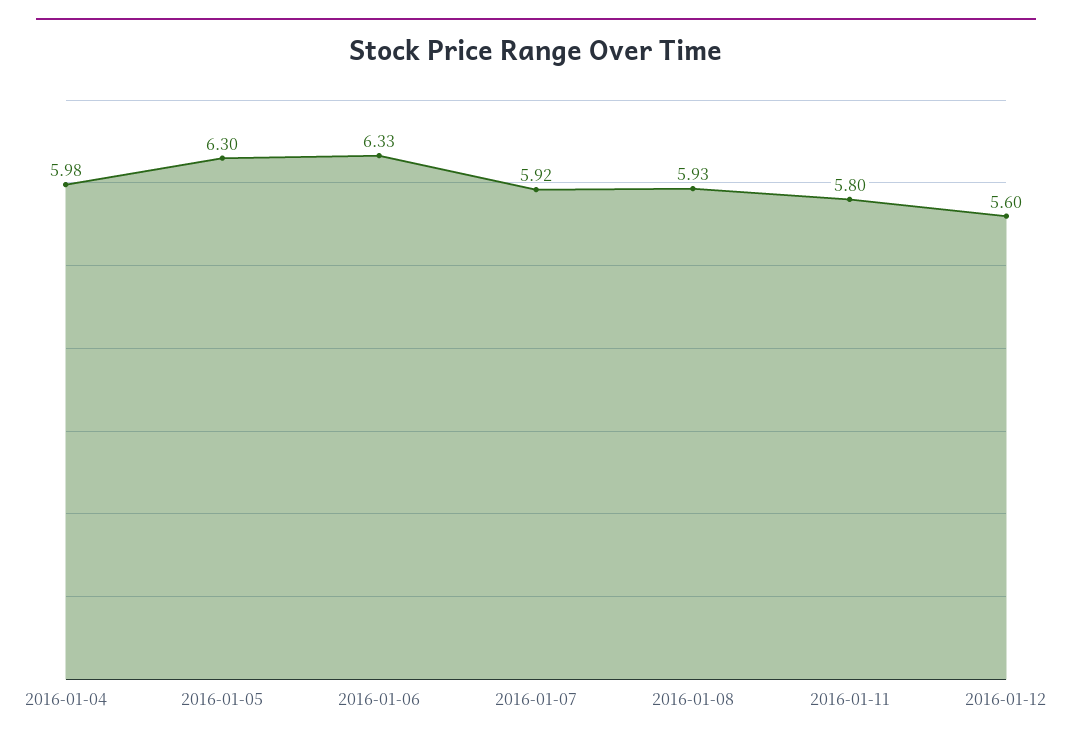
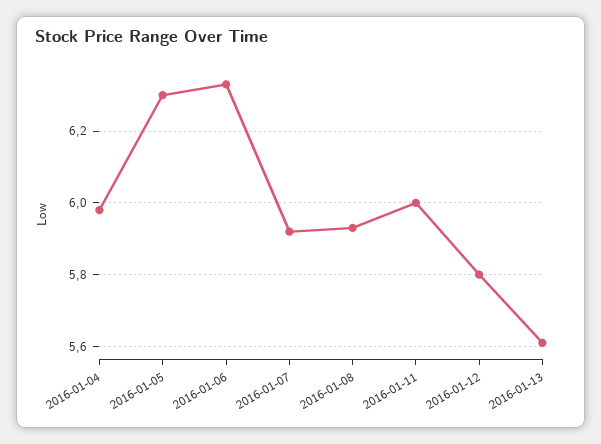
2016-01-11: 5.8 -> 6
2016-01-12: 5.6 -> 5.8
2016-01-13: none -> 5.6

